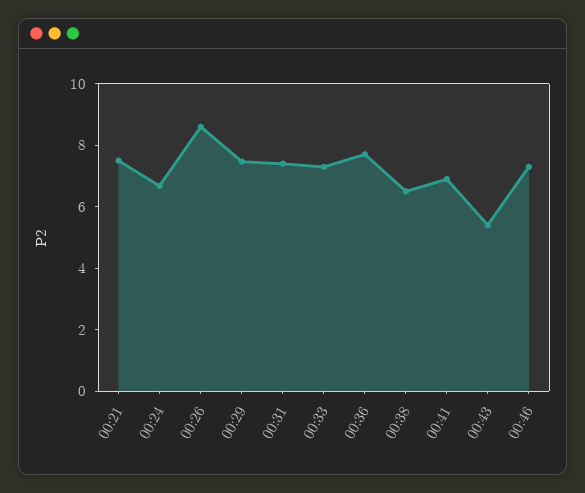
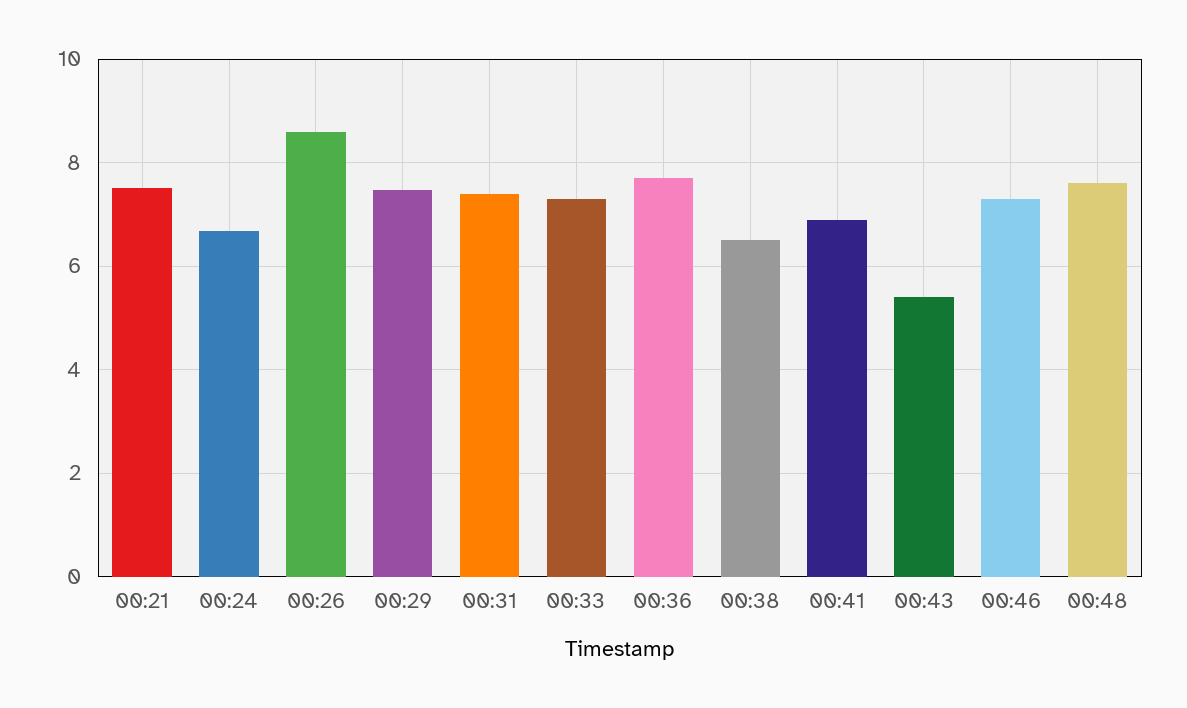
00:48: none -> 7.6

